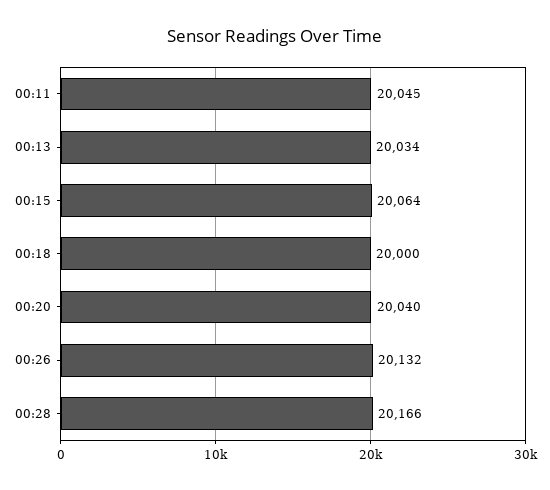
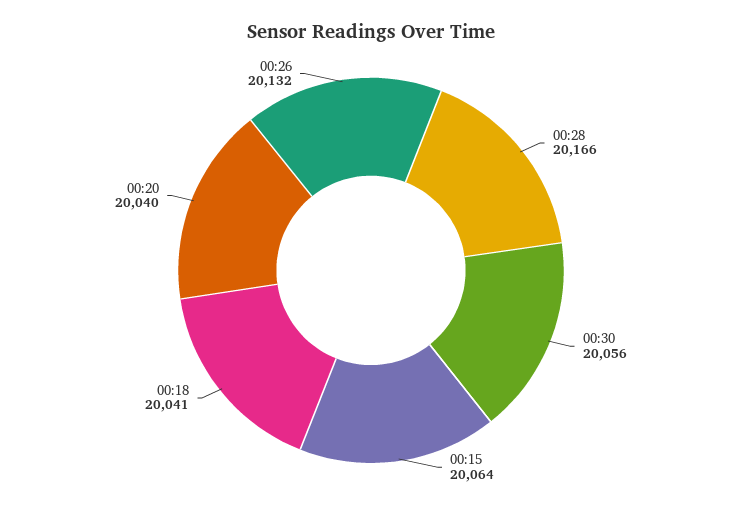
00:11: 20045 -> none
00:13: 20034 -> none
00:18: 20000 -> 20041
00:30: none -> 20056

